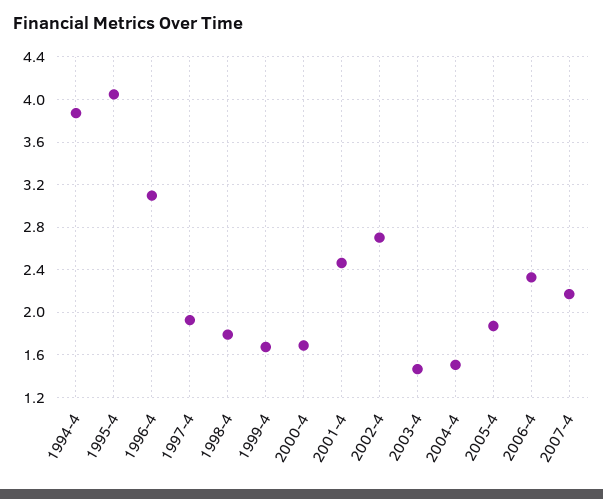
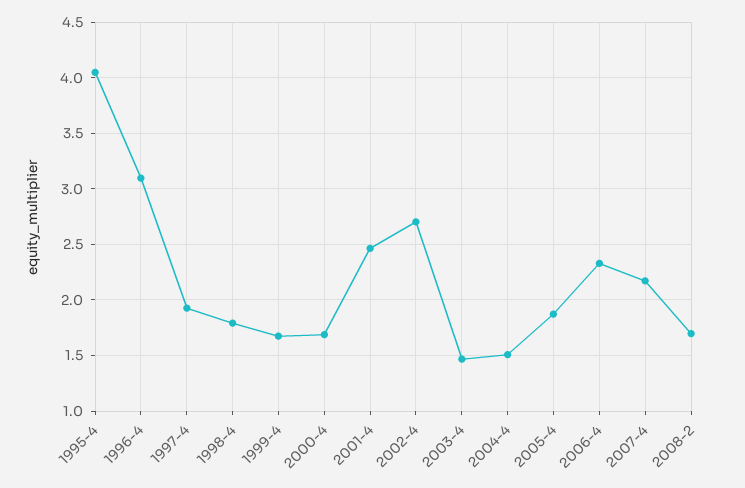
1994-4: 3.9 -> none
2008-2: none -> 1.7

